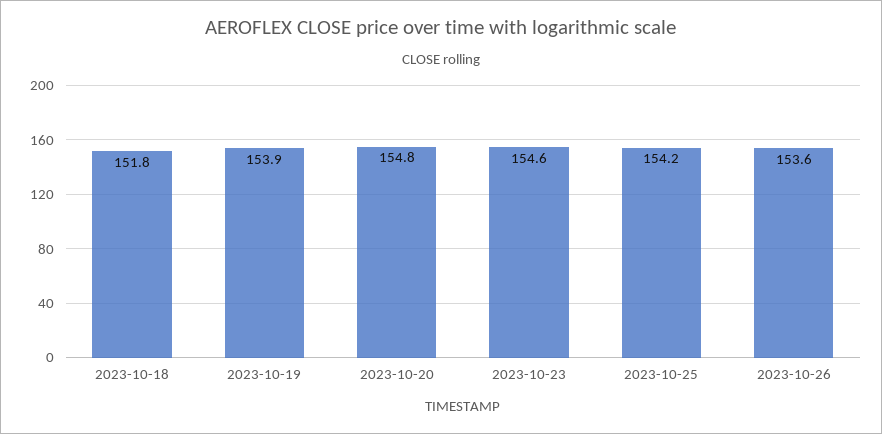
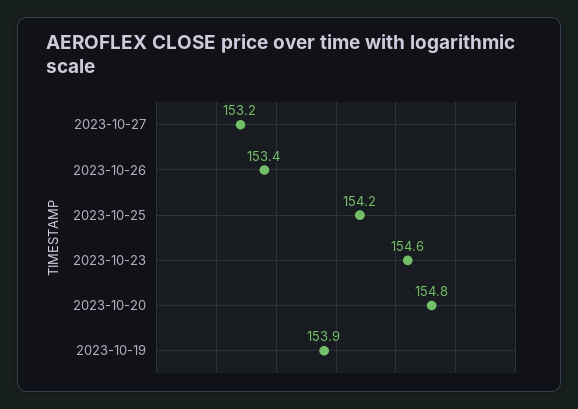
2023-10-18: 151.8 -> none
2023-10-26: 153.6 -> 153.4
2023-10-27: none -> 153.2

